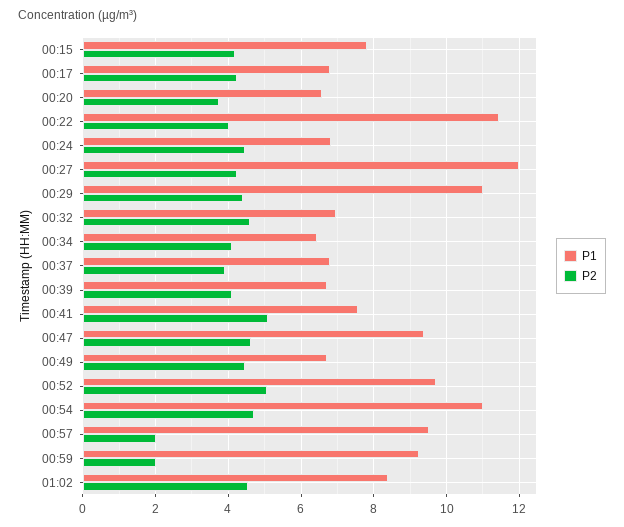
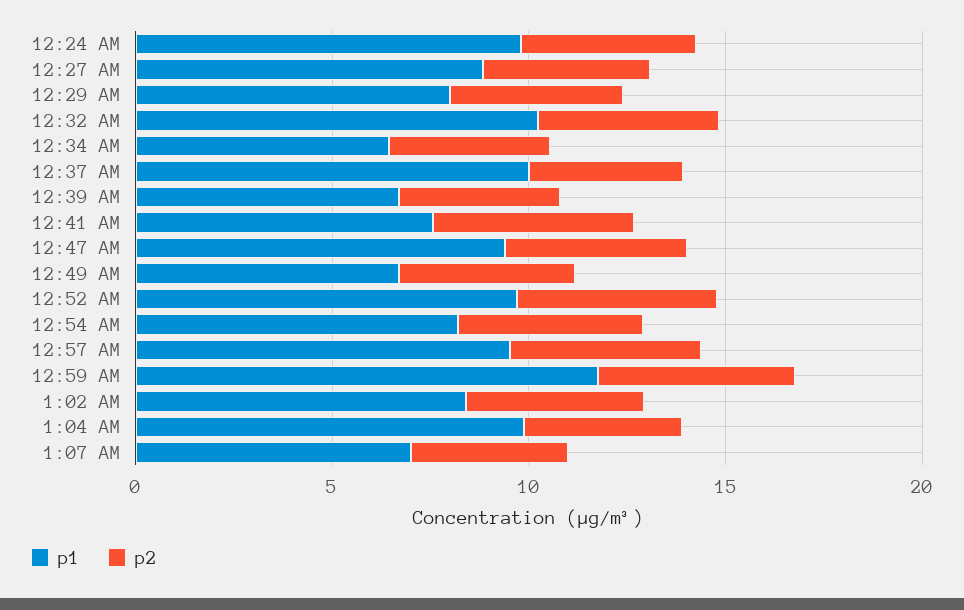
P1, 00:15: 7.8 -> none
P2, 00:15: 4.2 -> none
P1, 00:17: 6.8 -> none
P2, 00:17: 4.2 -> none
P1, 00:20: 6.6 -> none
P2, 00:20: 3.8 -> none
P1, 00:22: 11.4 -> none
P2, 00:22: 4 -> none
P1, 00:24: 6.8 -> 10
P1, 00:27: 12 -> 9
P1, 00:29: 11 -> 8
P1, 00:32: 7 -> 10
P1, 00:37: 6.8 -> 10
P1, 00:54: 11 -> 8
P2, 00:57: 2 -> 5
P1, 00:59: 9.2 -> 12
P2, 00:59: 2 -> 5
P1, 1:04 AM: none -> 10
P2, 1:04 AM: none -> 4
P1, 1:07 AM: none -> 7
P2, 1:07 AM: none -> 4

